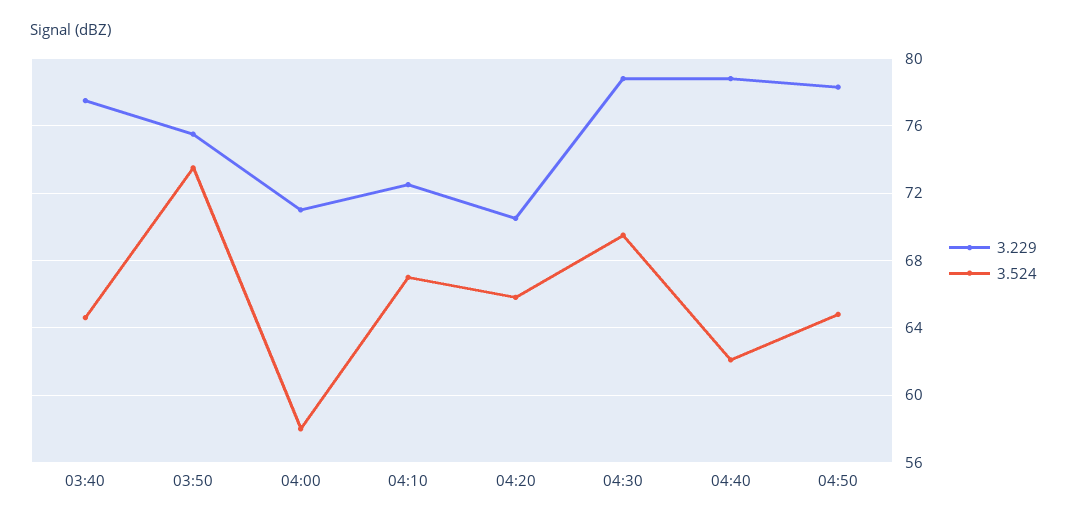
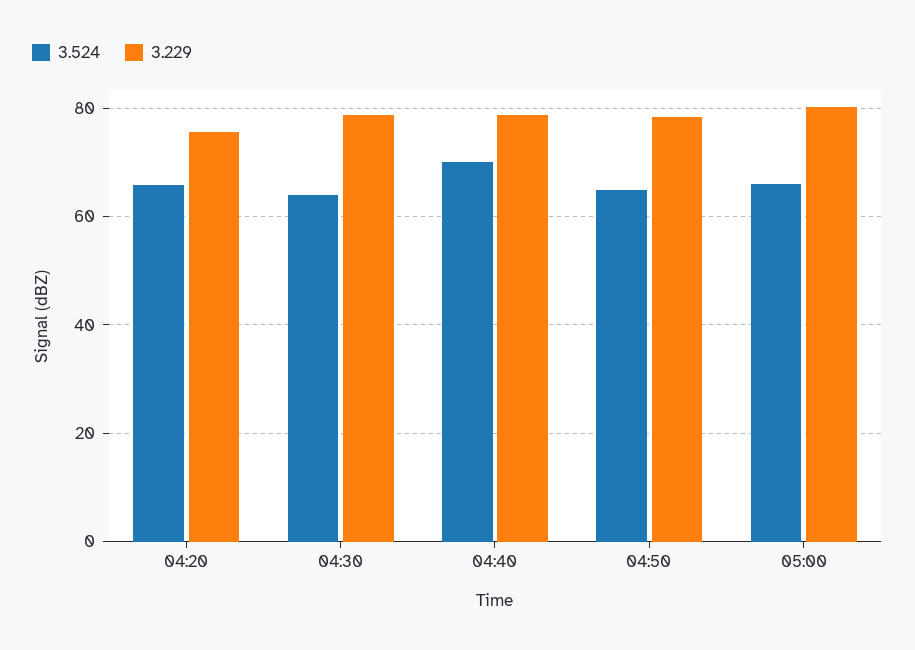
3.229, 03:40: 77.5 -> none
3.524, 03:40: 64.5 -> none
3.229, 03:50: 75.5 -> none
3.524, 03:50: 73.5 -> none
3.229, 04:00: 71 -> none
3.524, 04:00: 58 -> none
3.229, 04:10: 72.5 -> none
3.524, 04:10: 67 -> none
3.229, 04:20: 70.5 -> 76
3.524, 04:30: 69.5 -> 64
3.524, 04:40: 62 -> 70
3.524, 05:00: none -> 66
3.229, 05:00: none -> 80

